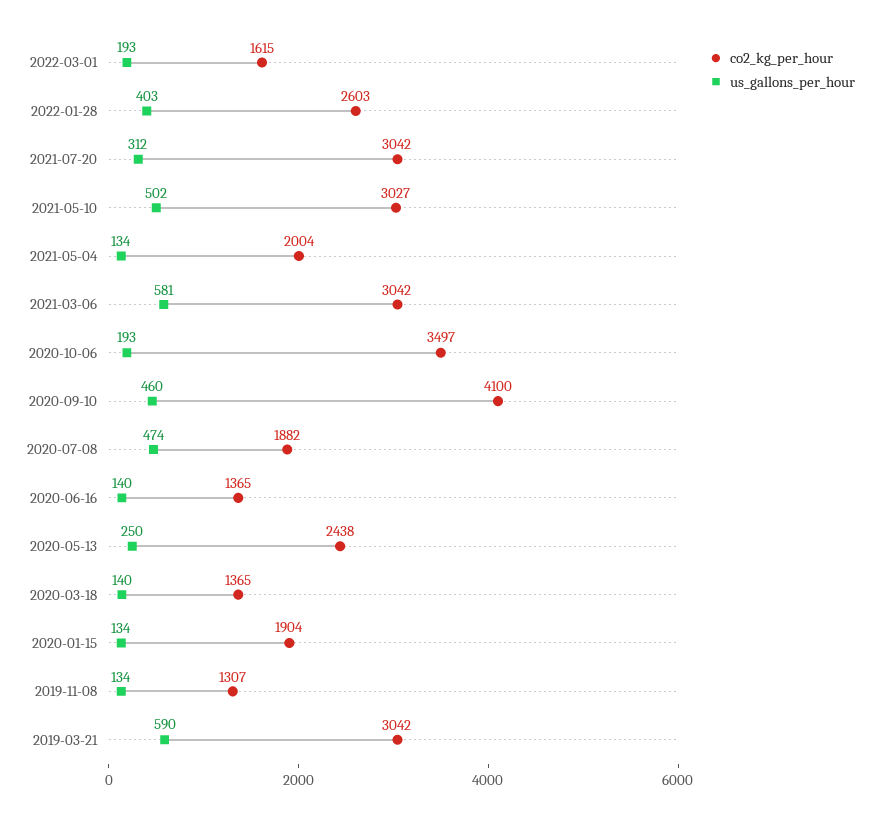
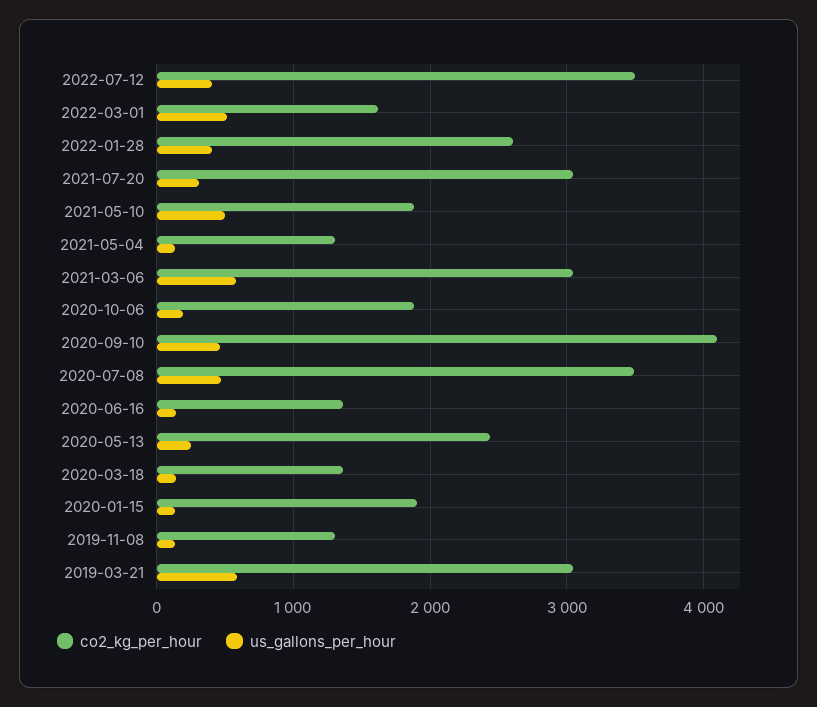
us_gallons_per_hour, 2022-03-01: 193 -> 500
co2_kg_per_hour, 2021-05-10: 3027 -> 1900
co2_kg_per_hour, 2021-05-04: 2004 -> 1300
co2_kg_per_hour, 2020-10-06: 3497 -> 1900
co2_kg_per_hour, 2020-07-08: 1882 -> 3500
co2_kg_per_hour, 2022-07-12: none -> 3500
us_gallons_per_hour, 2022-07-12: none -> 400

